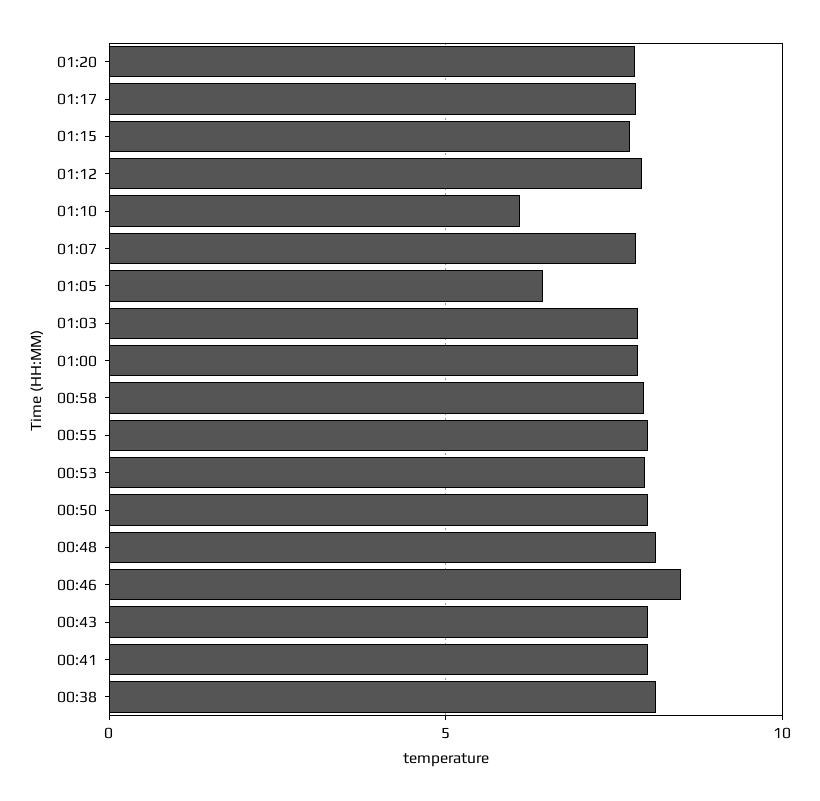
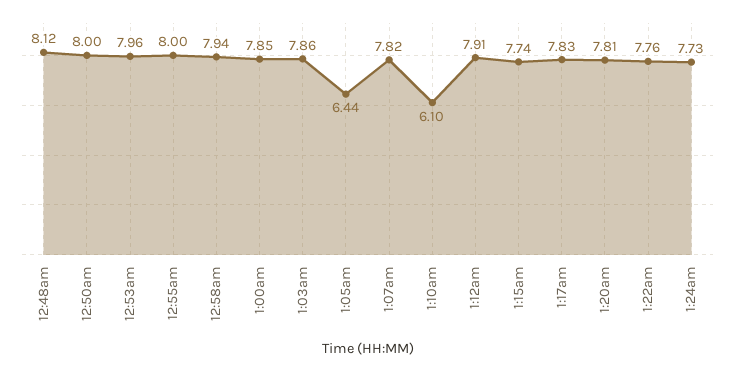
00:46: 8.5 -> none
00:43: 8 -> none
00:41: 8 -> none
00:38: 8 -> none
1:22am: none -> 7.76
1:24am: none -> 7.73

